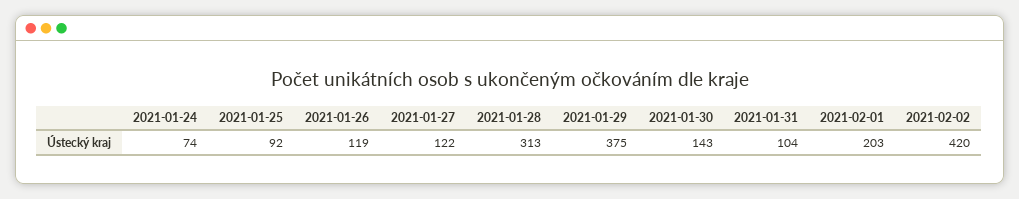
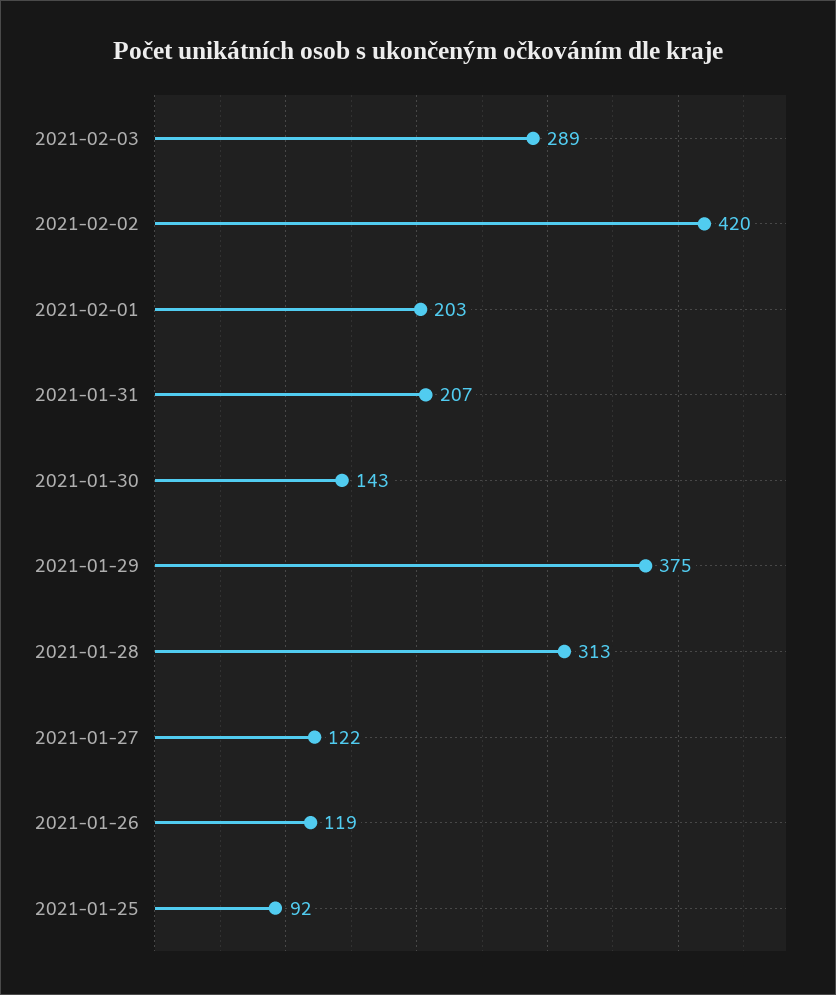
2021-01-24: 74 -> none
2021-01-31: 104 -> 207
2021-02-03: none -> 289

